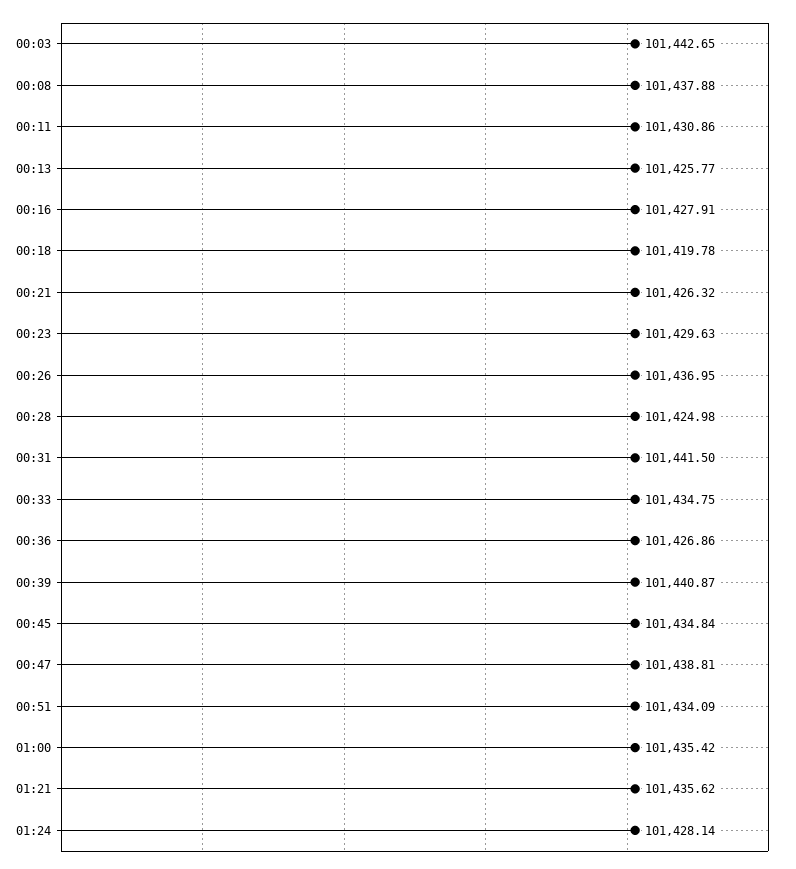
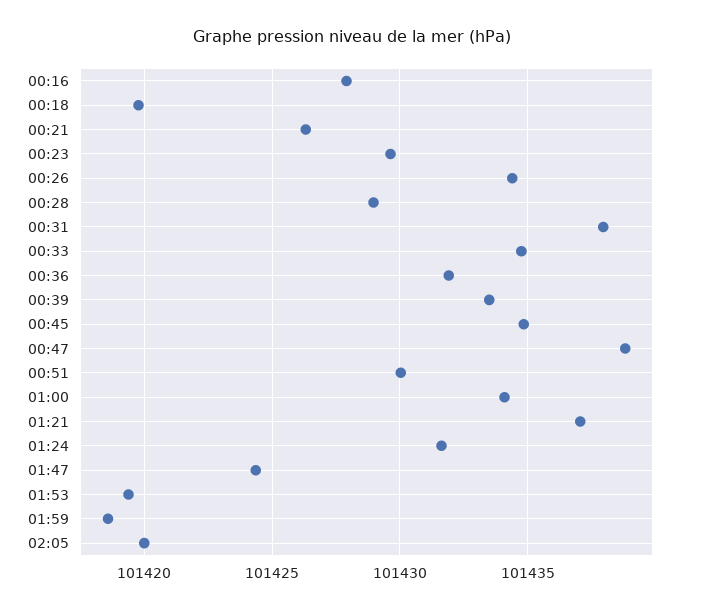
00:03: 101442.65 -> none
00:08: 101437.88 -> none
00:11: 101430.86 -> none
00:13: 101425.77 -> none
00:26: 101436.95 -> 101434.5
00:28: 101424.98 -> 101429
00:31: 101441.5 -> 101438
00:36: 101426.86 -> 101432
00:39: 101440.87 -> 101433.5
00:51: 101434.09 -> 101430
01:00: 101435.42 -> 101434
01:21: 101435.62 -> 101437
01:24: 101428.14 -> 101431.5
01:47: none -> 101424.5
01:53: none -> 101419.5
01:59: none -> 101418.5
02:05: none -> 101420

